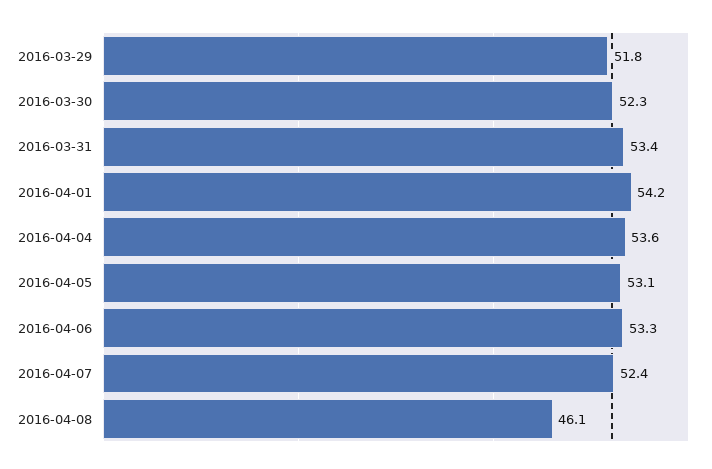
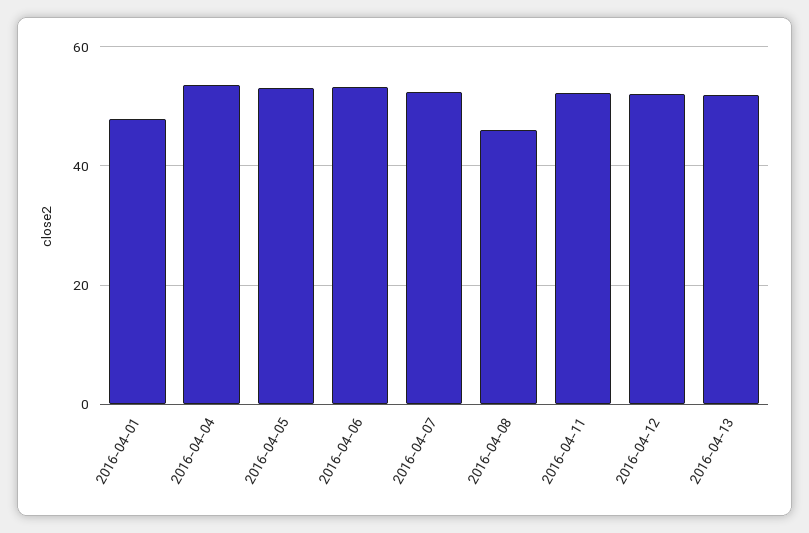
2016-03-29: 51.8 -> none
2016-03-30: 52.3 -> none
2016-03-31: 53.4 -> none
2016-04-01: 54.2 -> 48
2016-04-11: none -> 52
2016-04-12: none -> 52
2016-04-13: none -> 52

